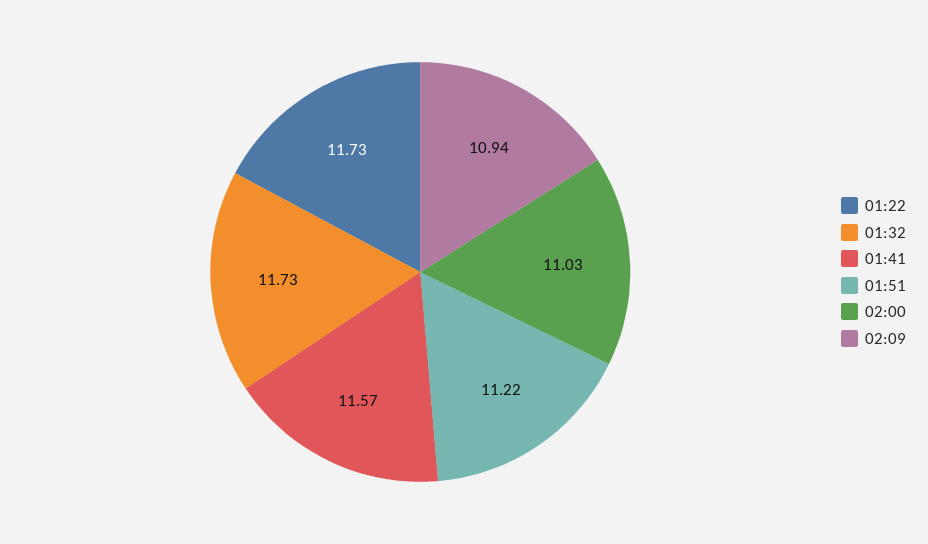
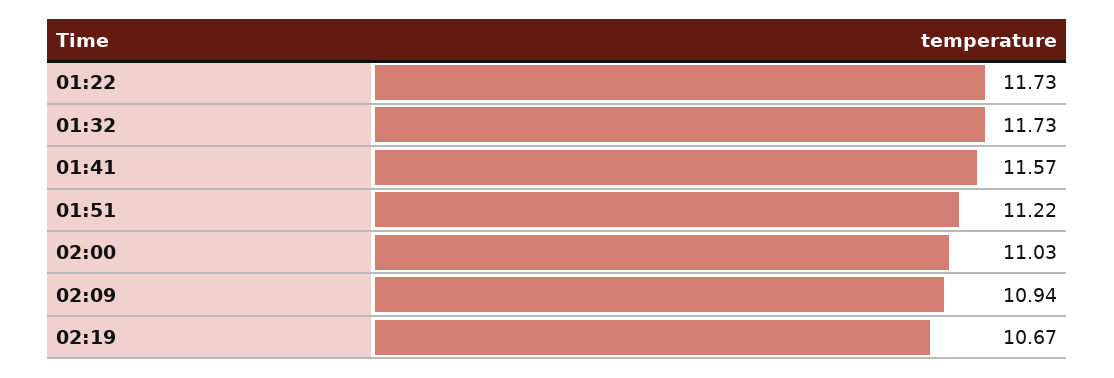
02:19: none -> 10.67

